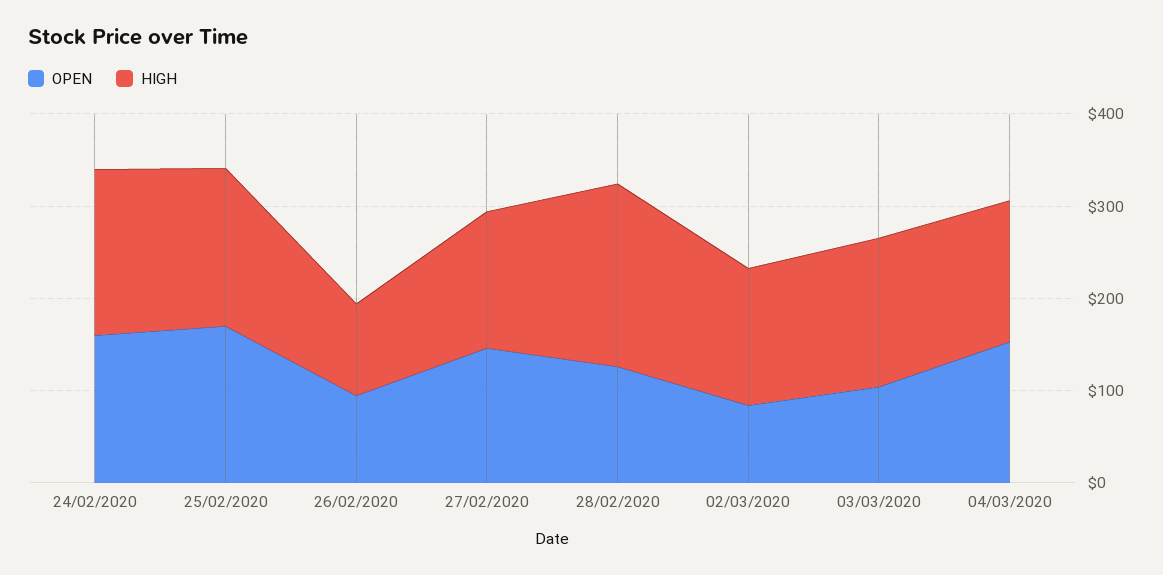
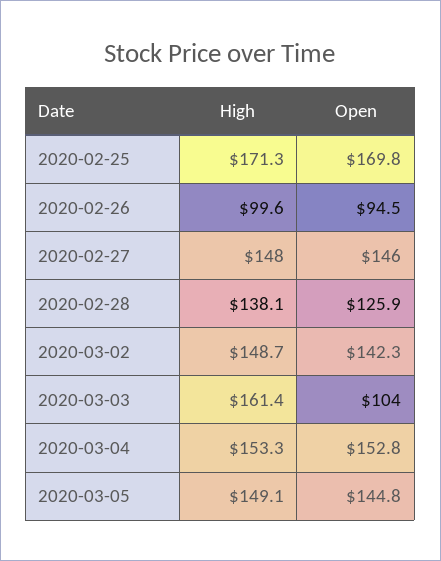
OPEN, 24/02/2020: 160 -> none
HIGH, 24/02/2020: 180 -> none
HIGH, 28/02/2020: 200 -> 138.1
OPEN, 02/03/2020: 80 -> 142.3
HIGH, 2020-03-05: none -> 149.1
OPEN, 2020-03-05: none -> 144.8

